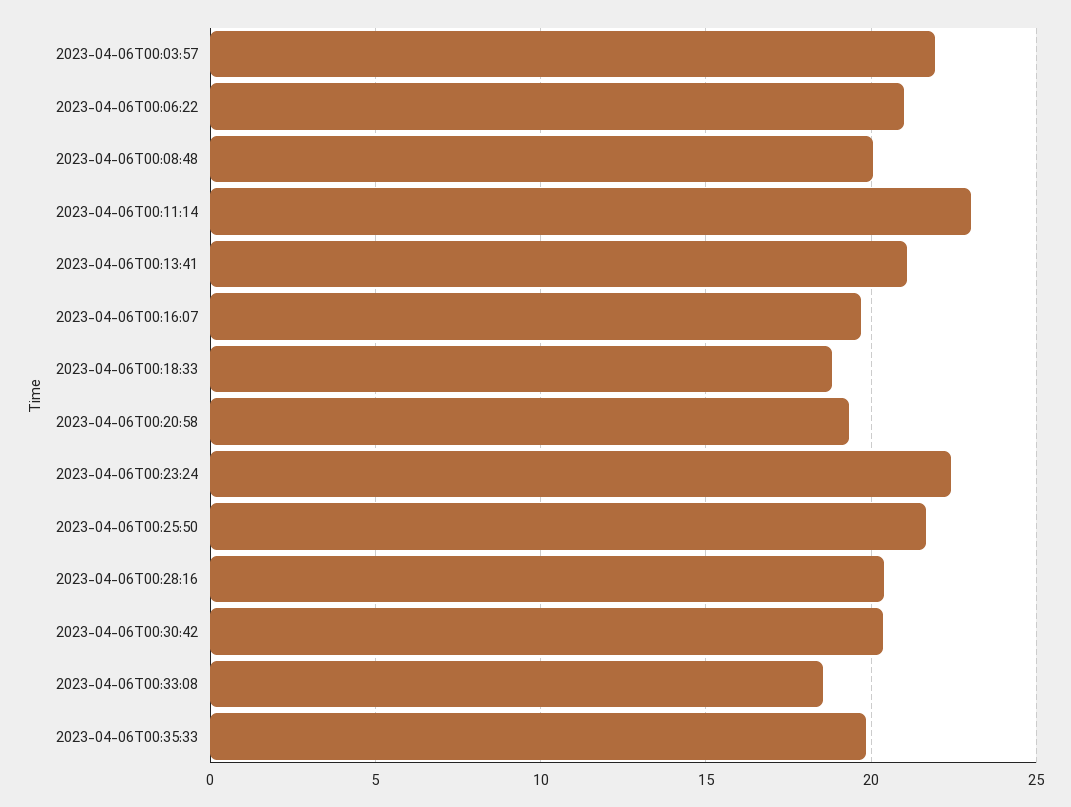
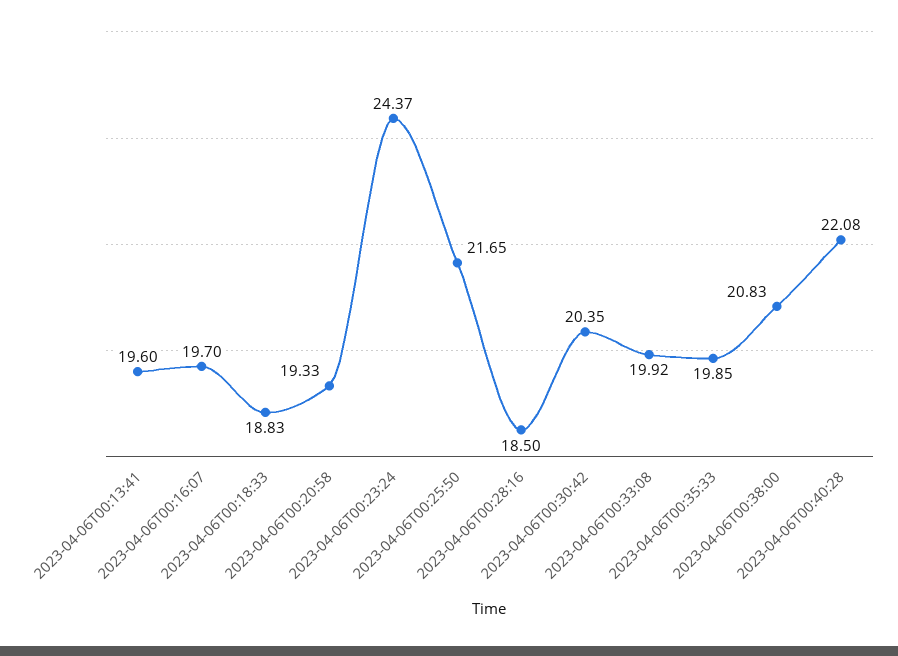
2023-04-06T00:03:57: 22 -> none
2023-04-06T00:06:22: 21 -> none
2023-04-06T00:08:48: 20 -> none
2023-04-06T00:11:14: 23 -> none
2023-04-06T00:13:41: 21 -> 19.6
2023-04-06T00:23:24: 22.5 -> 24.37
2023-04-06T00:28:16: 20.5 -> 18.5
2023-04-06T00:33:08: 18.5 -> 19.92
2023-04-06T00:38:00: none -> 20.83
2023-04-06T00:40:28: none -> 22.08

